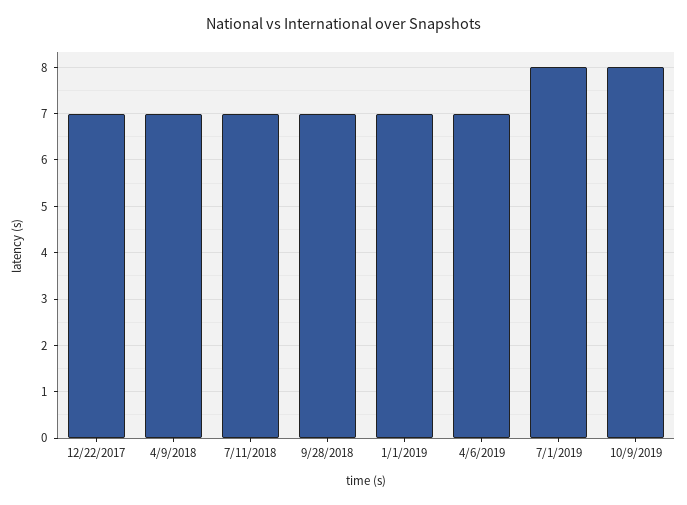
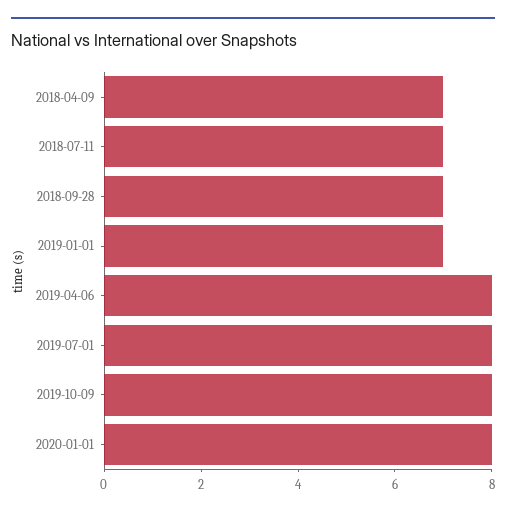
12/22/2017: 7 -> none
4/6/2019: 7 -> 8
2020-01-01: none -> 8

